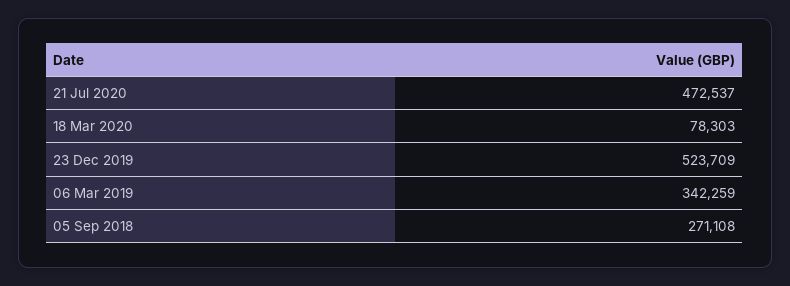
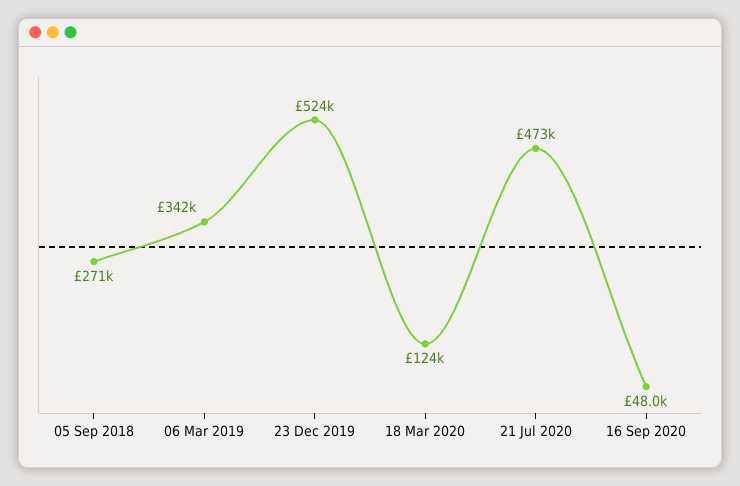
18 Mar 2020: 78303 -> 124000
16 Sep 2020: none -> 48000

